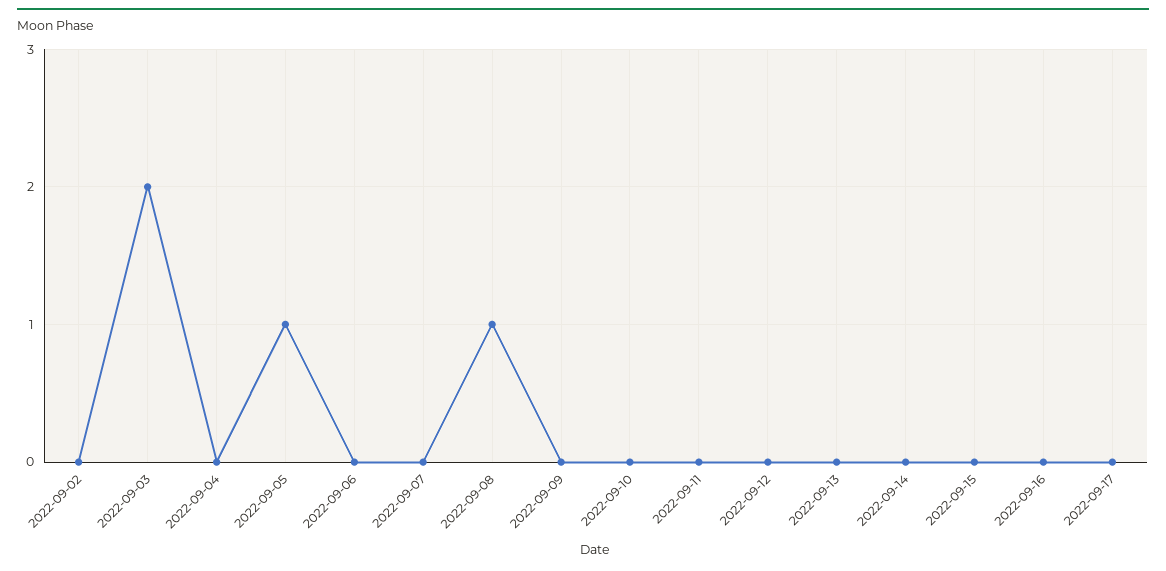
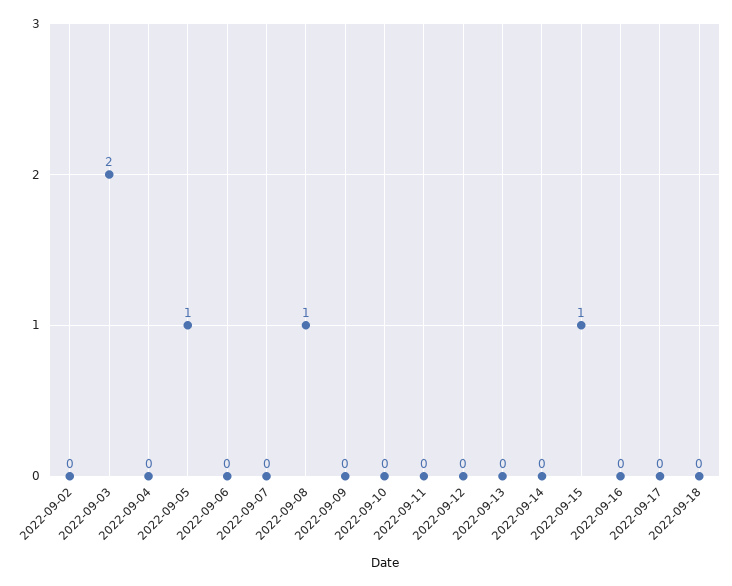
2022-09-15: 0 -> 1
2022-09-18: none -> 0

